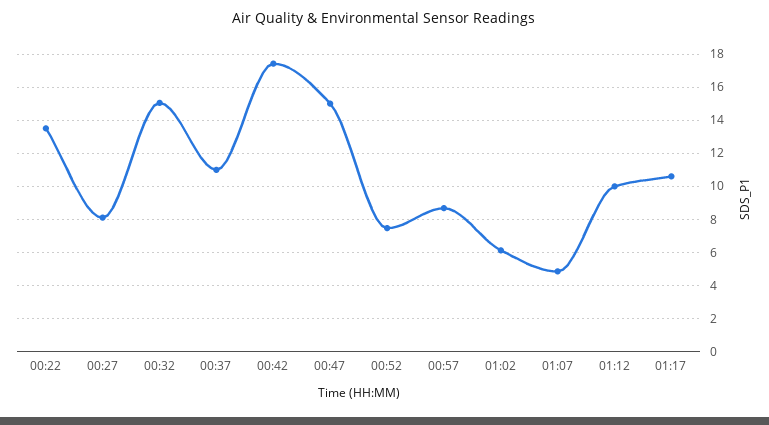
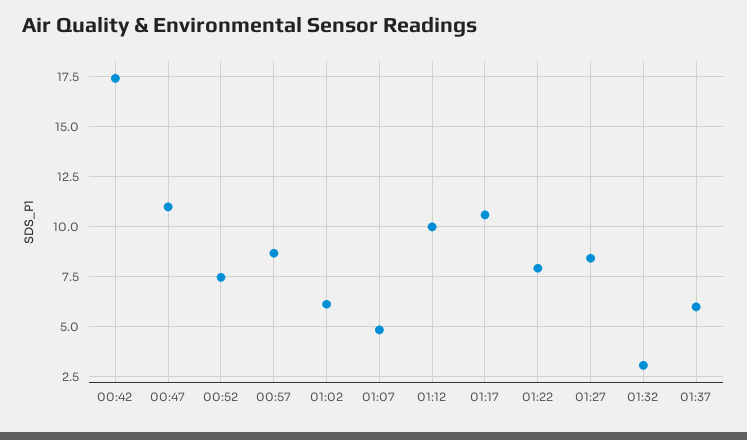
00:22: 13.5 -> none
00:27: 8 -> none
00:32: 15 -> none
00:37: 11 -> none
00:47: 15 -> 11
01:22: none -> 8
01:27: none -> 8.5
01:32: none -> 3
01:37: none -> 6

